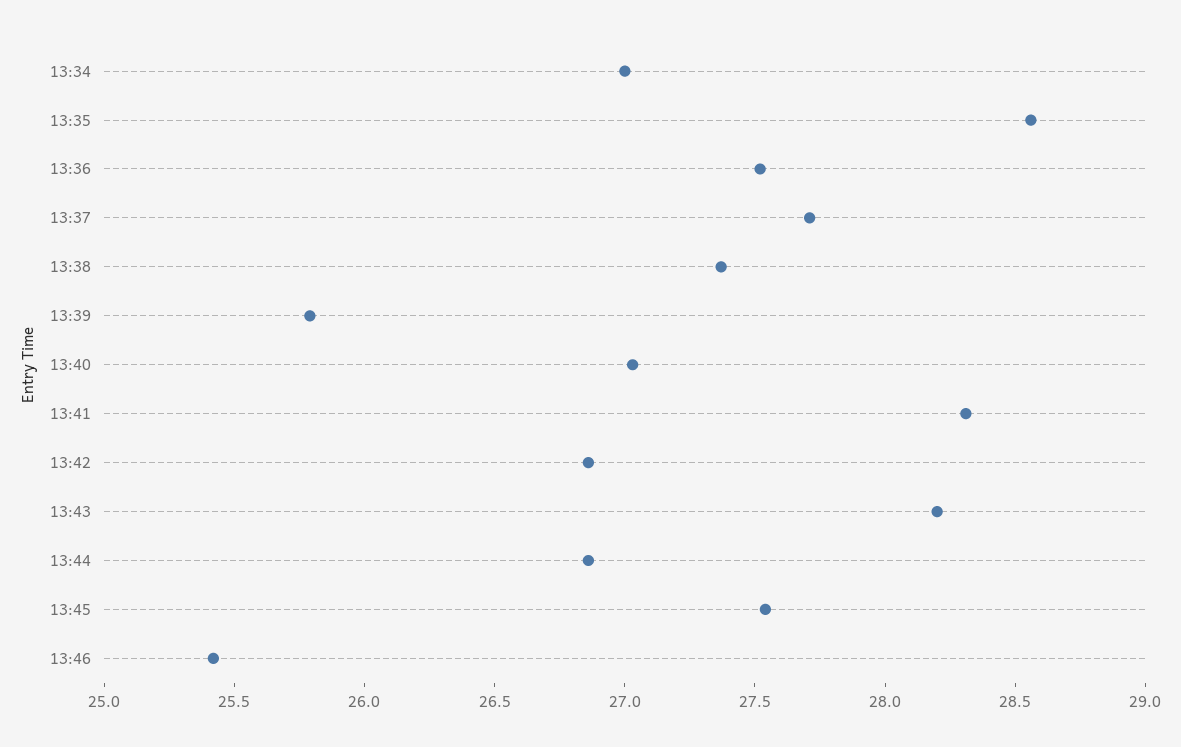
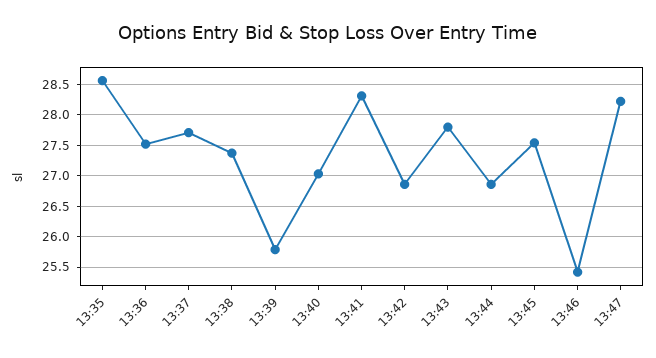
13:34: 27 -> none
13:43: 28.2 -> 27.8
13:47: none -> 28.2

